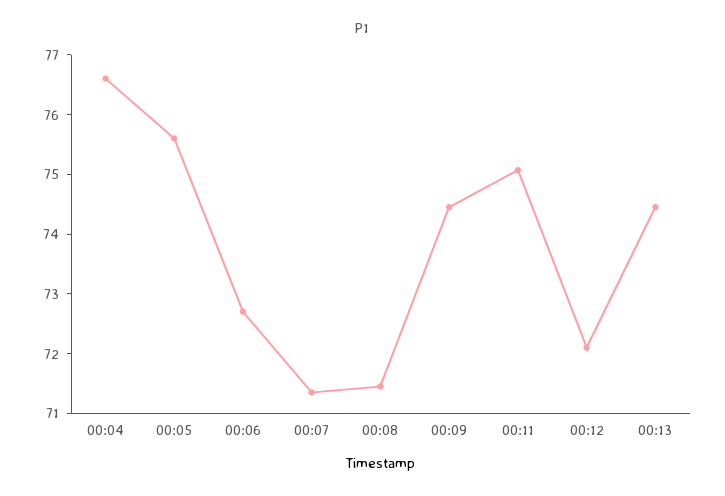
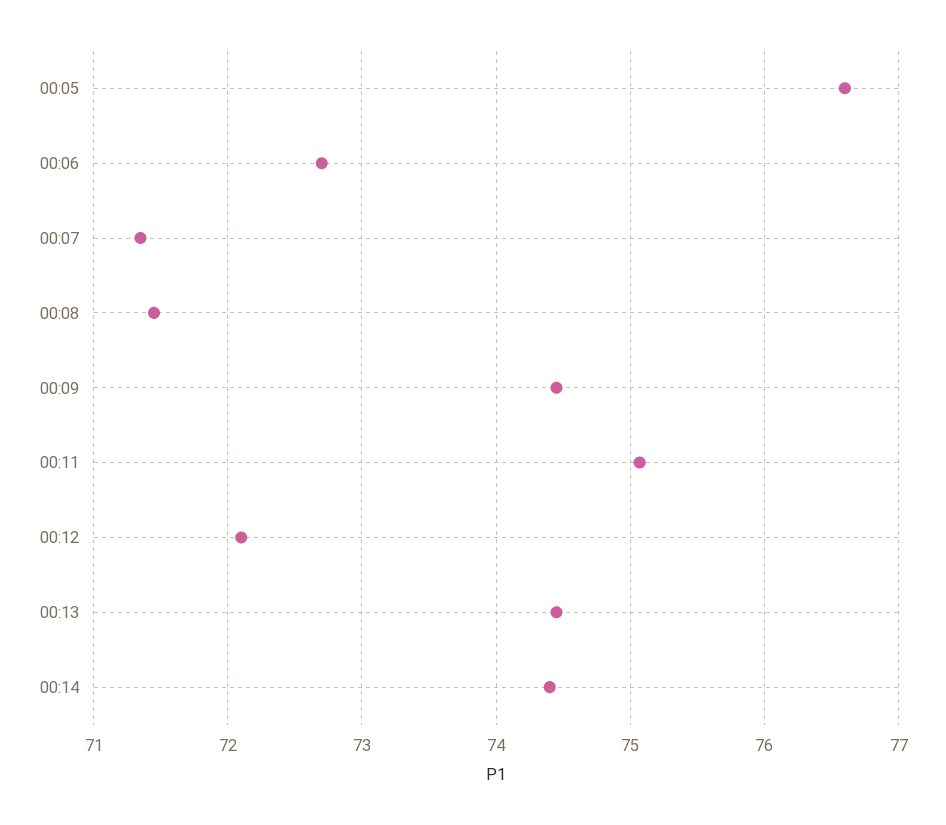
00:04: 76.6 -> none
00:05: 75.6 -> 76.6
00:14: none -> 74.4

